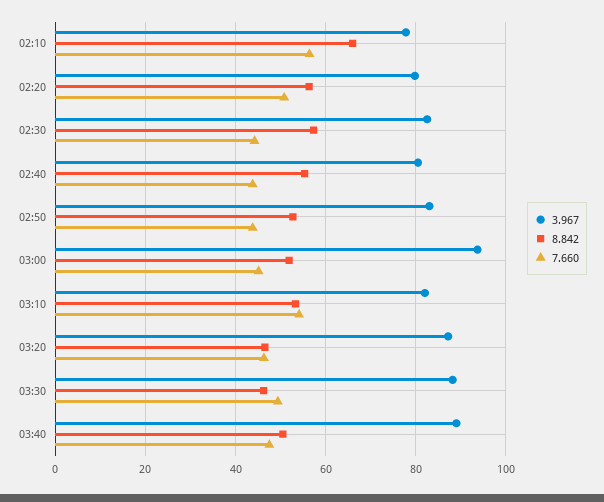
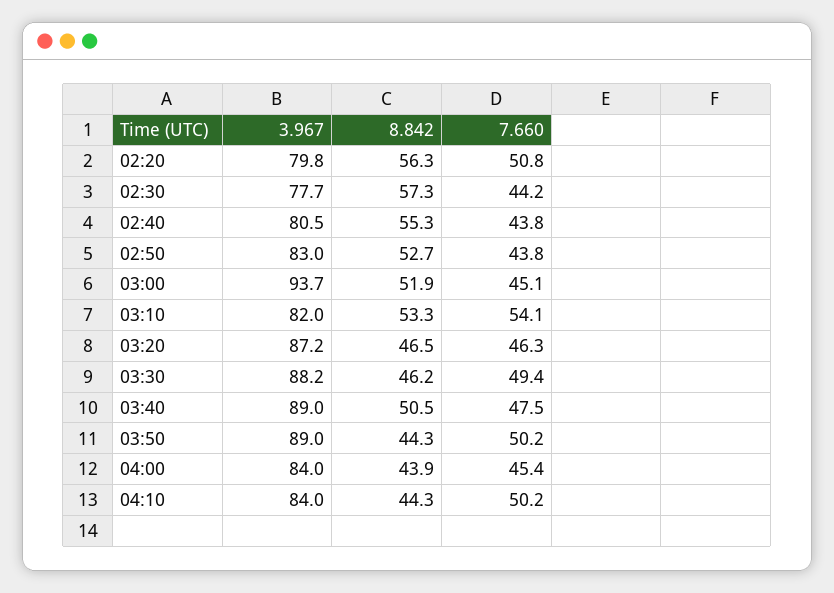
3.967, 02:10: 78 -> none
8.842, 02:10: 66 -> none
7.660, 02:10: 56 -> none
3.967, 02:30: 82 -> 77.7
3.967, 03:50: none -> 89
8.842, 03:50: none -> 44.3
7.660, 03:50: none -> 50.2
3.967, 04:00: none -> 84
8.842, 04:00: none -> 43.9
7.660, 04:00: none -> 45.4
3.967, 04:10: none -> 84
8.842, 04:10: none -> 44.3
7.660, 04:10: none -> 50.2

